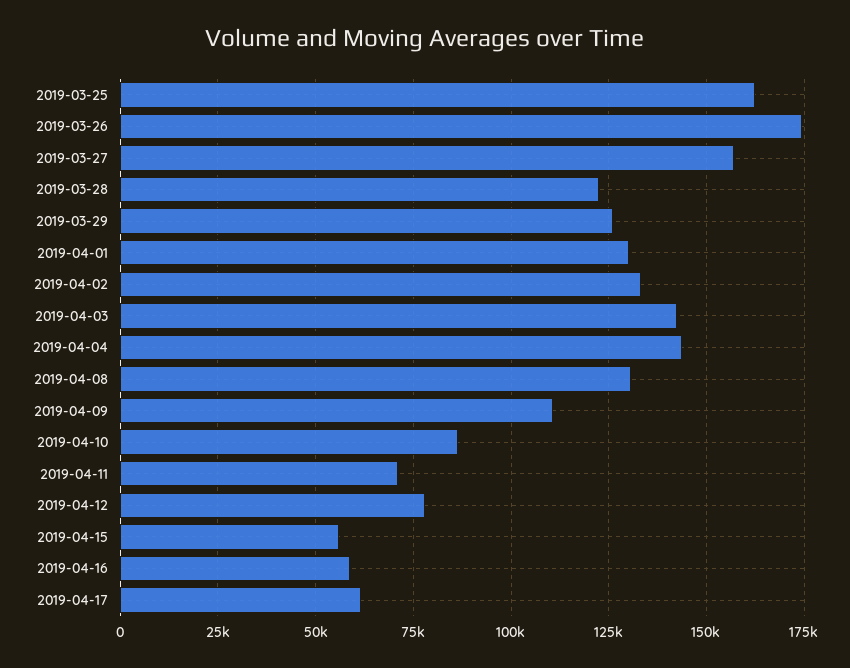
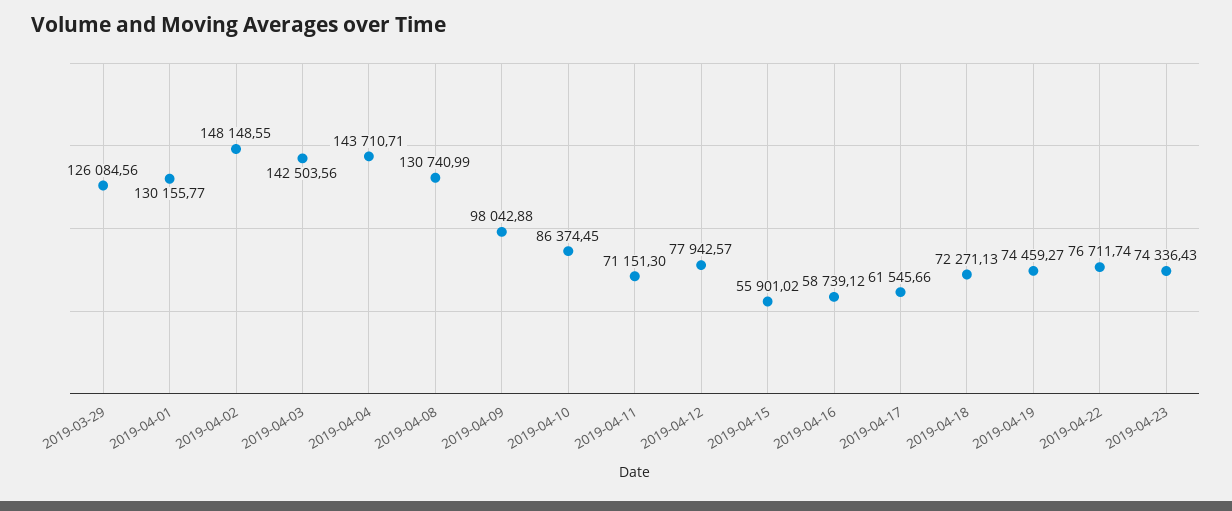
2019-03-25: 162500 -> none
2019-03-26: 175000 -> none
2019-03-27: 157500 -> none
2019-03-28: 122500 -> none
2019-04-02: 132500 -> 148148.55
2019-04-09: 110000 -> 98042.88
2019-04-18: none -> 72271.13
2019-04-19: none -> 74459.27
2019-04-22: none -> 76711.74
2019-04-23: none -> 74336.43

